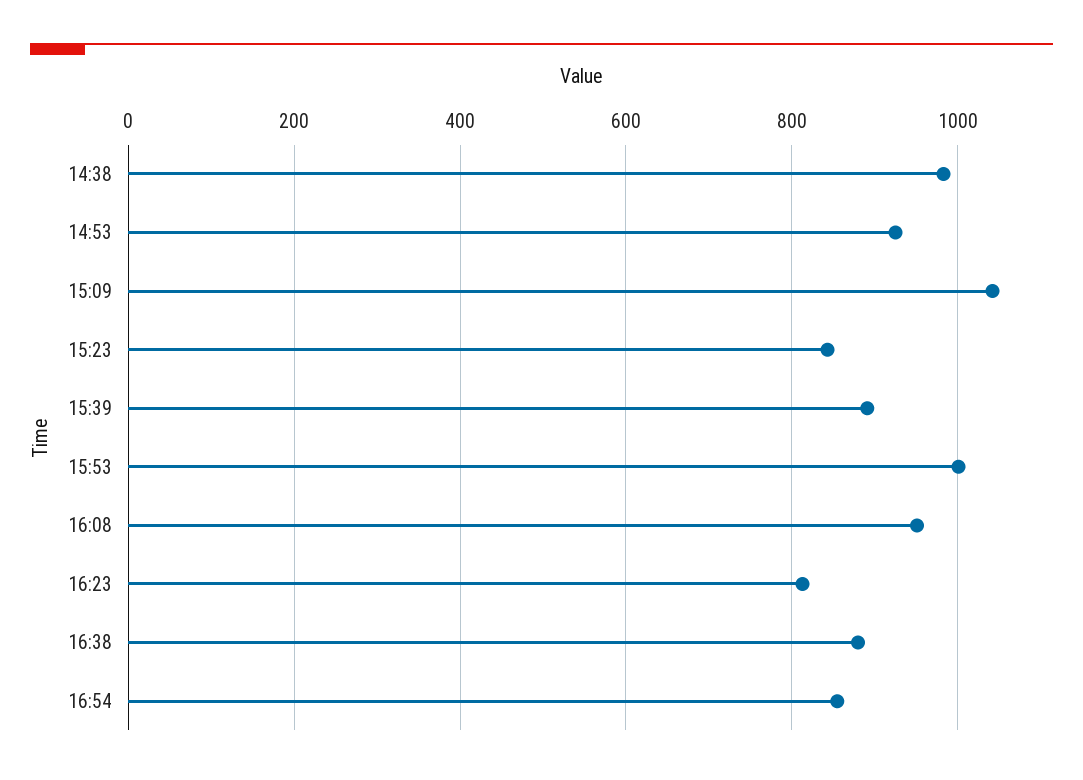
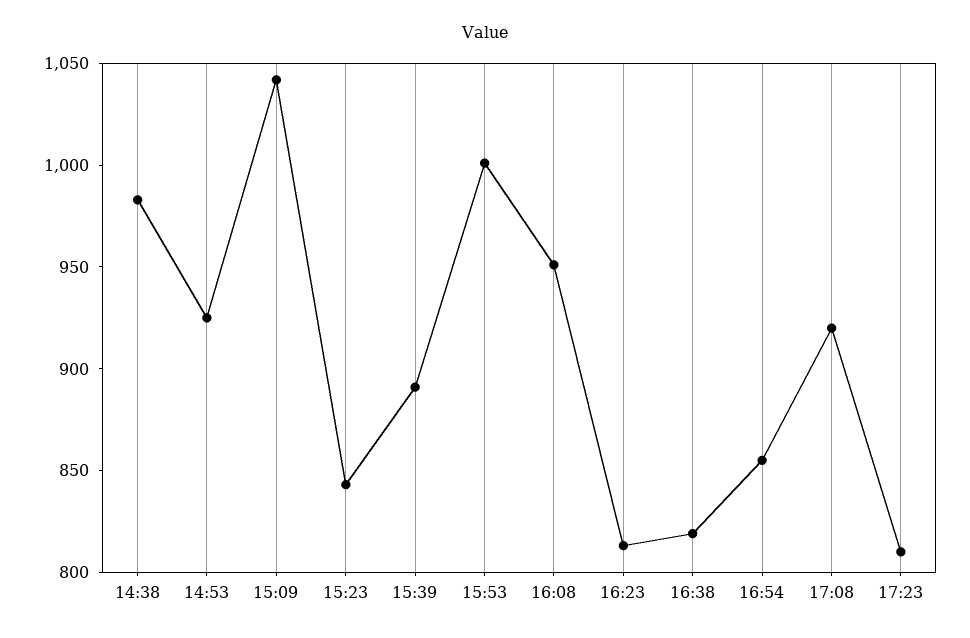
16:38: 880 -> 820
17:08: none -> 920
17:23: none -> 810

